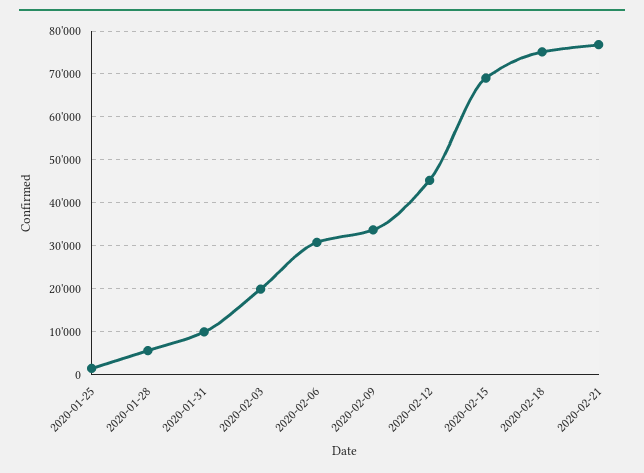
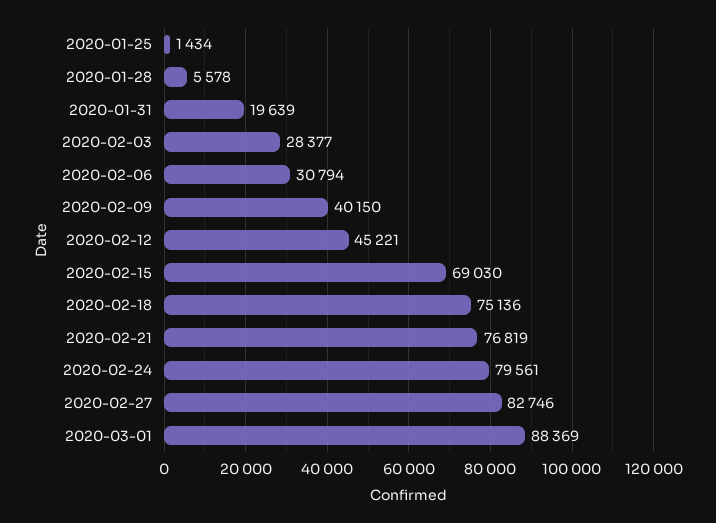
2020-01-31: 10000 -> 19639
2020-02-03: 20000 -> 28377
2020-02-09: 34000 -> 40150
2020-02-24: none -> 79561
2020-02-27: none -> 82746
2020-03-01: none -> 88369

